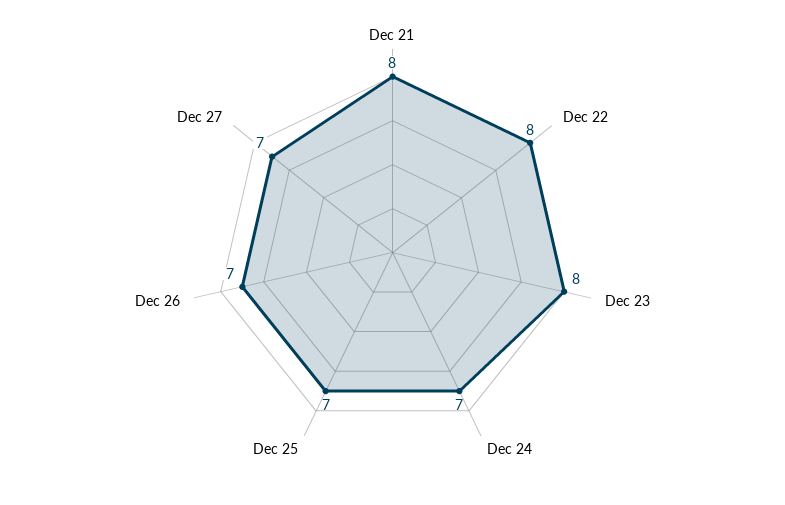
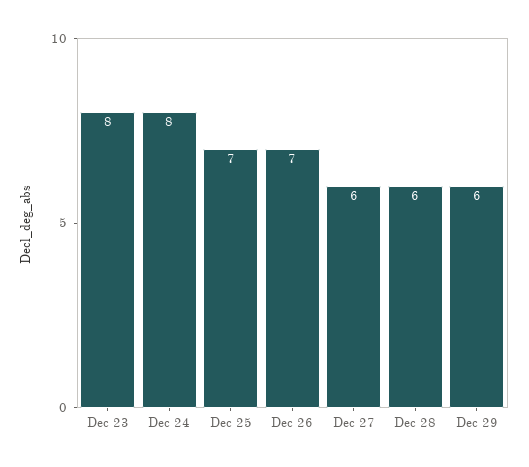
Dec 21: 8 -> none
Dec 22: 8 -> none
Dec 24: 7 -> 8
Dec 27: 7 -> 6
Dec 28: none -> 6
Dec 29: none -> 6

